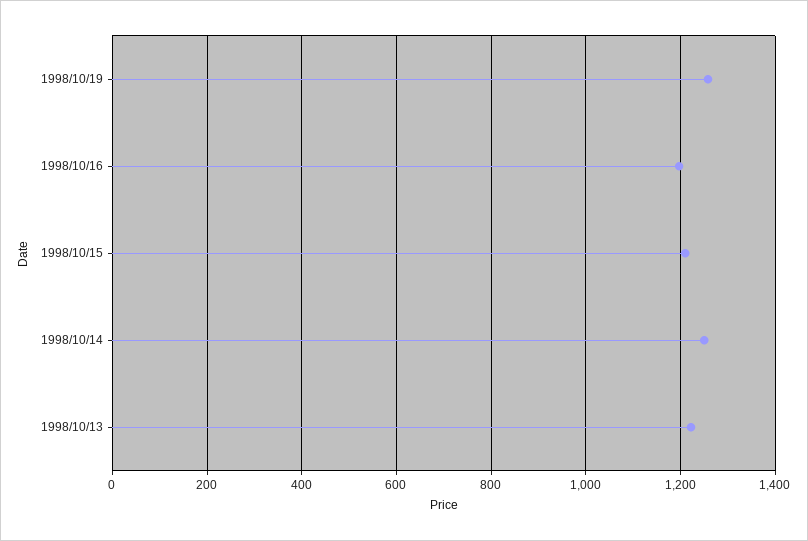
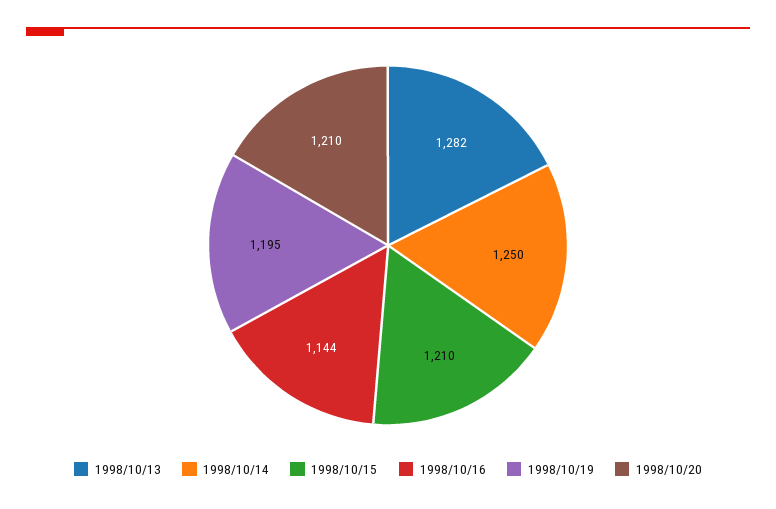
1998/10/19: 1260 -> 1195
1998/10/16: 1200 -> 1144
1998/10/13: 1220 -> 1282
1998/10/20: none -> 1210

